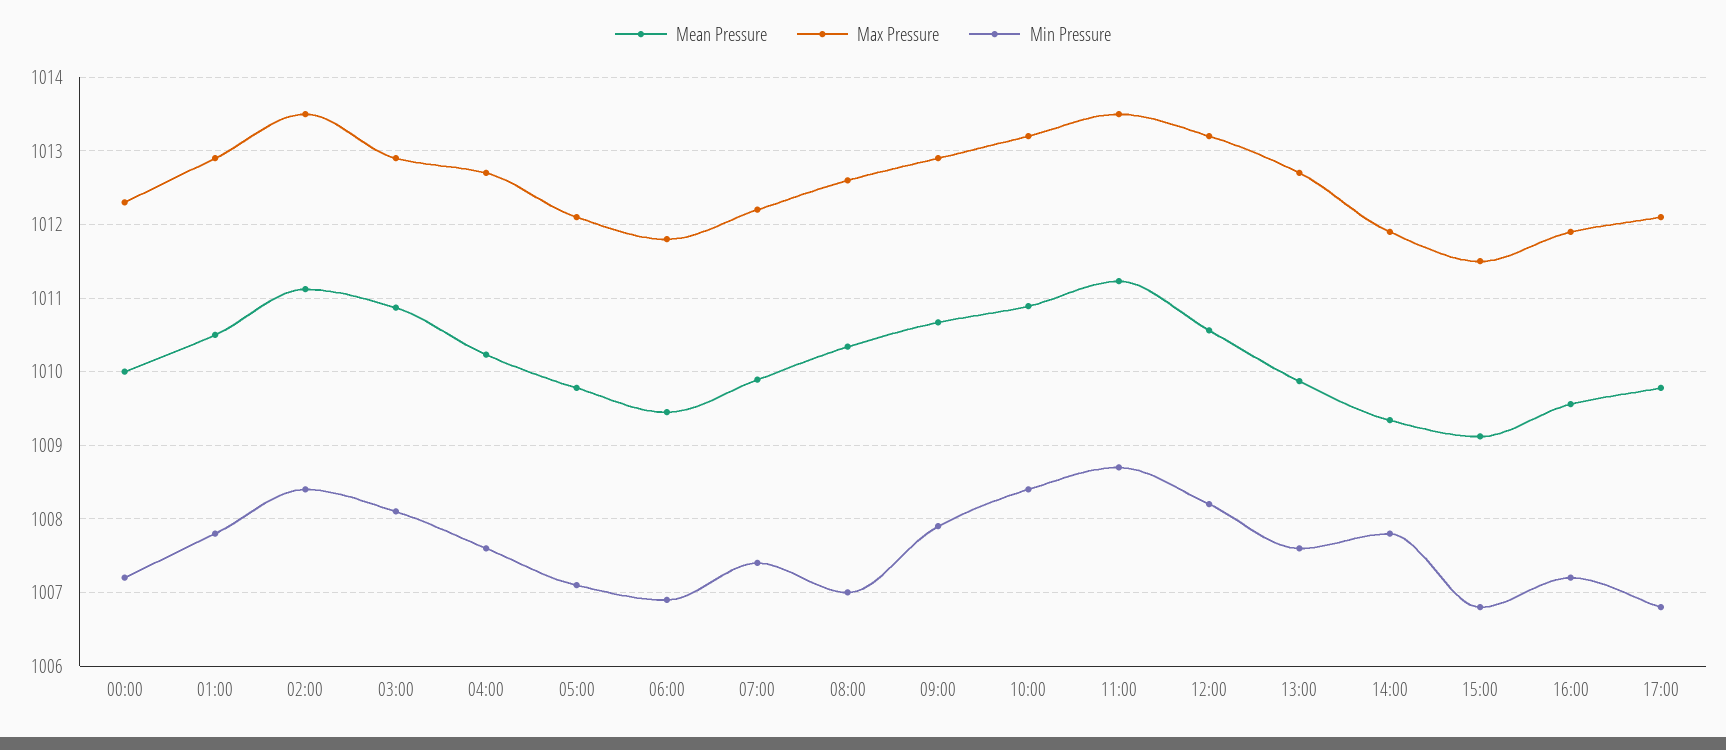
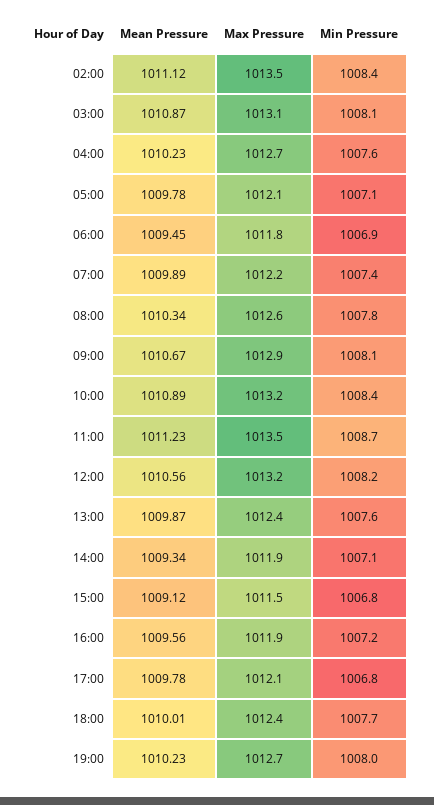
Mean Pressure, 00:00: 1010 -> none
Max Pressure, 00:00: 1012.3 -> none
Min Pressure, 00:00: 1007.2 -> none
Mean Pressure, 01:00: 1010.5 -> none
Max Pressure, 01:00: 1012.9 -> none
Min Pressure, 01:00: 1007.8 -> none
Max Pressure, 03:00: 1012.9 -> 1013.1
Min Pressure, 08:00: 1007 -> 1007.8
Min Pressure, 09:00: 1007.9 -> 1008.1
Max Pressure, 13:00: 1012.7 -> 1012.4
Min Pressure, 14:00: 1007.8 -> 1007.1
Mean Pressure, 18:00: none -> 1010.01
Max Pressure, 18:00: none -> 1012.4
Min Pressure, 18:00: none -> 1007.7
Mean Pressure, 19:00: none -> 1010.23
Max Pressure, 19:00: none -> 1012.7
Min Pressure, 19:00: none -> 1008

